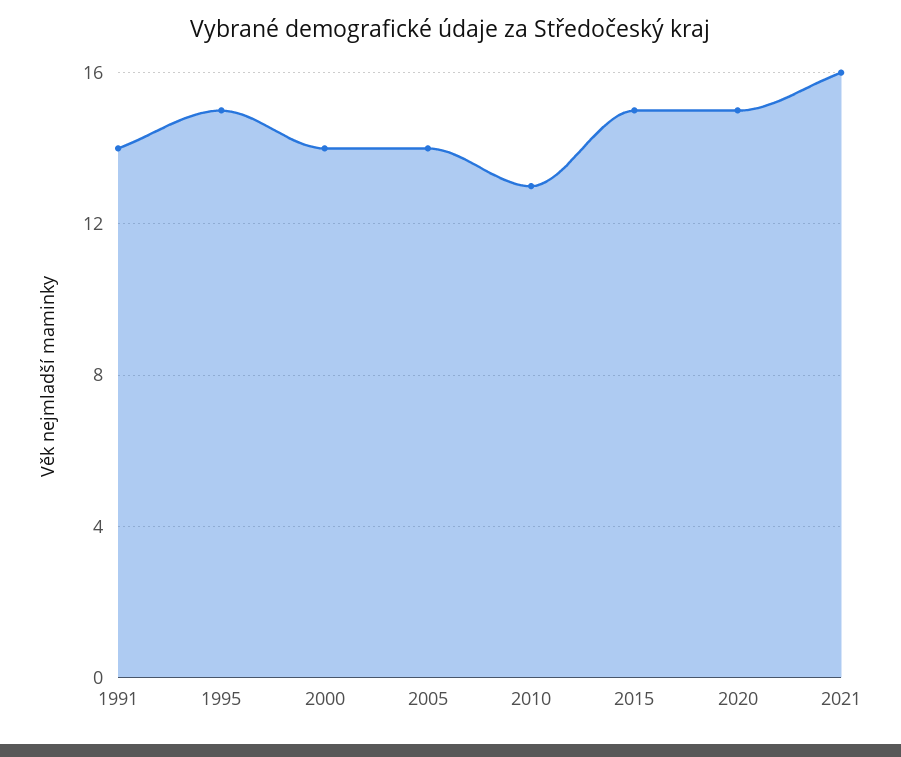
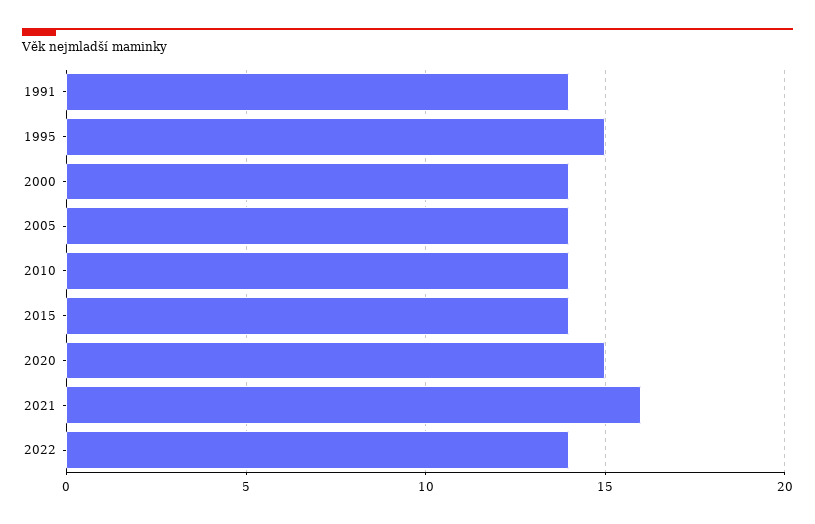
2010: 13 -> 14
2015: 15 -> 14
2022: none -> 14

